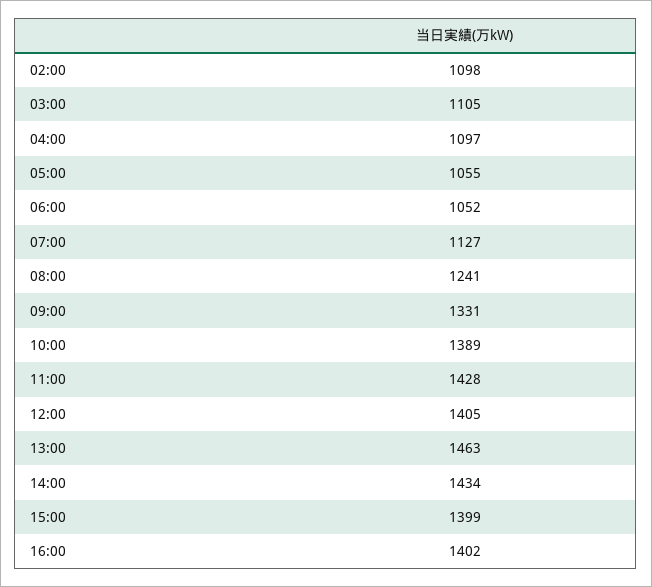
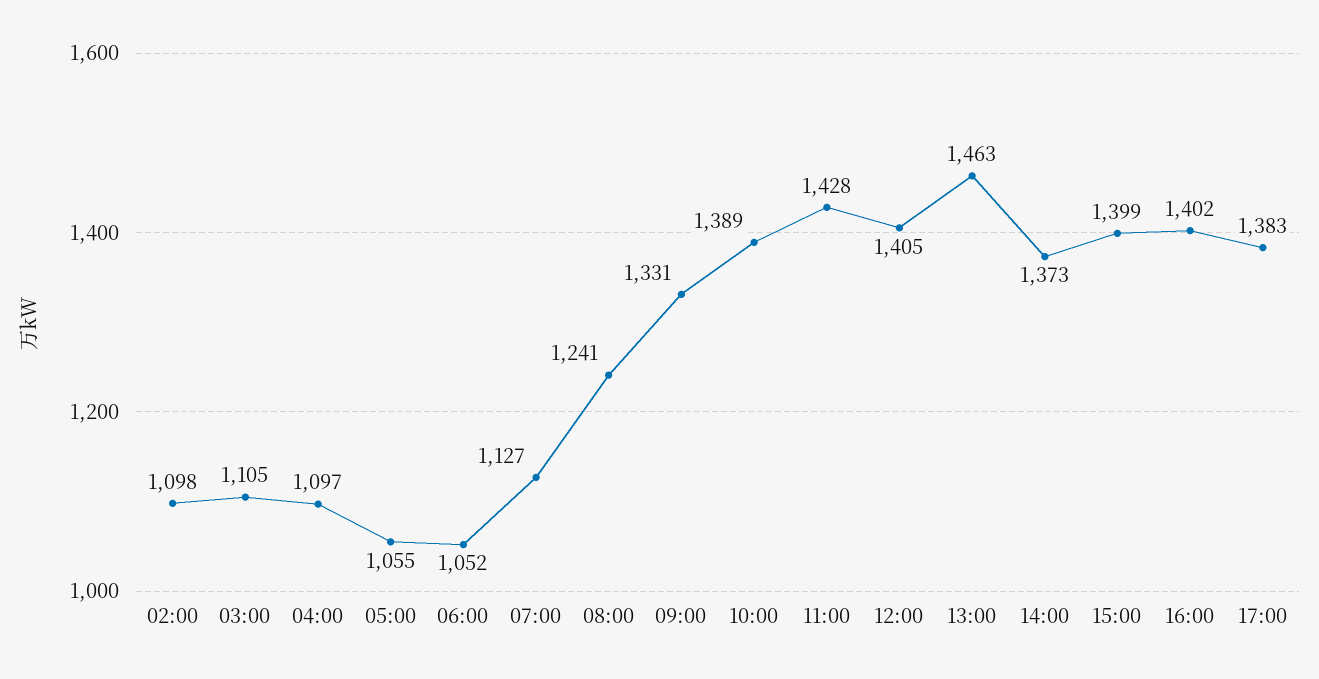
14:00: 1434 -> 1373
17:00: none -> 1383

